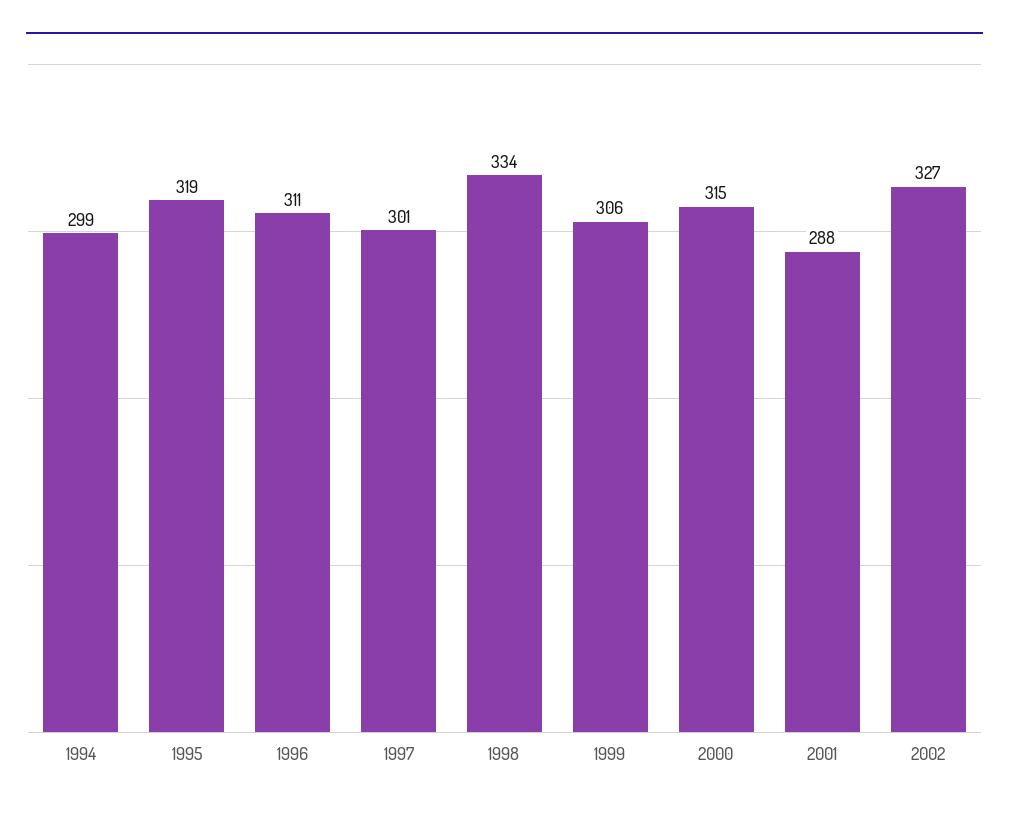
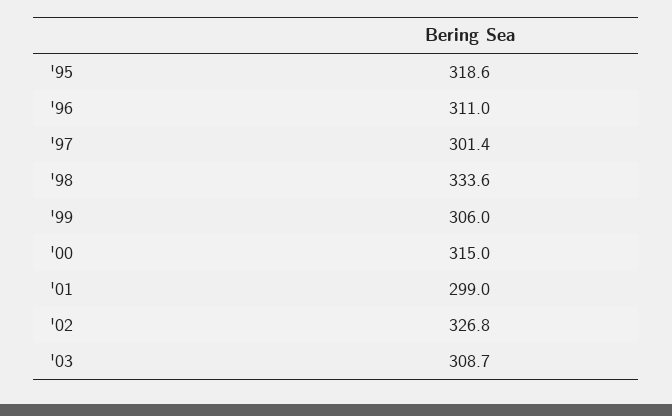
1994: 299 -> none
2001: 288 -> 299
'03: none -> 308.7

